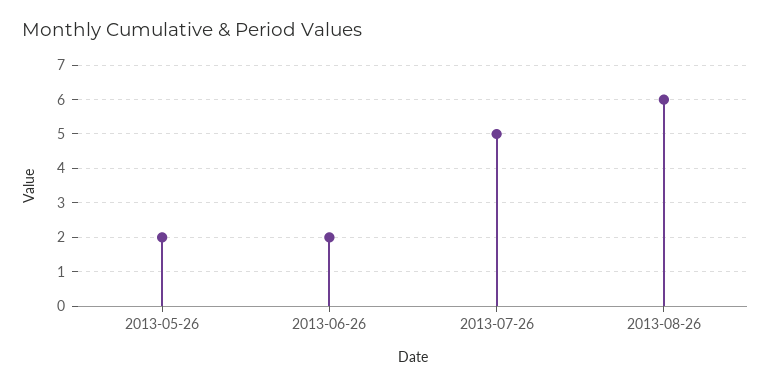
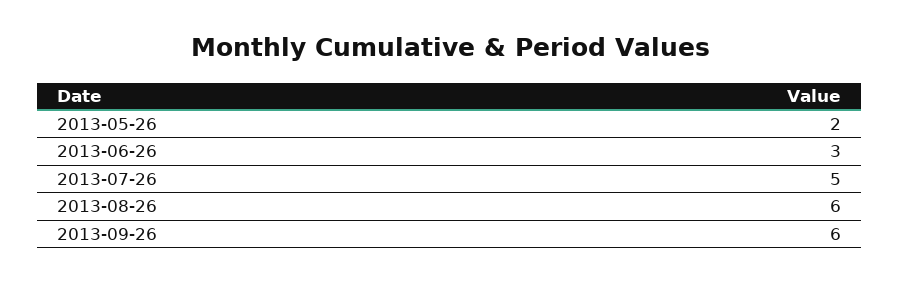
2013-06-26: 2 -> 3
2013-09-26: none -> 6

